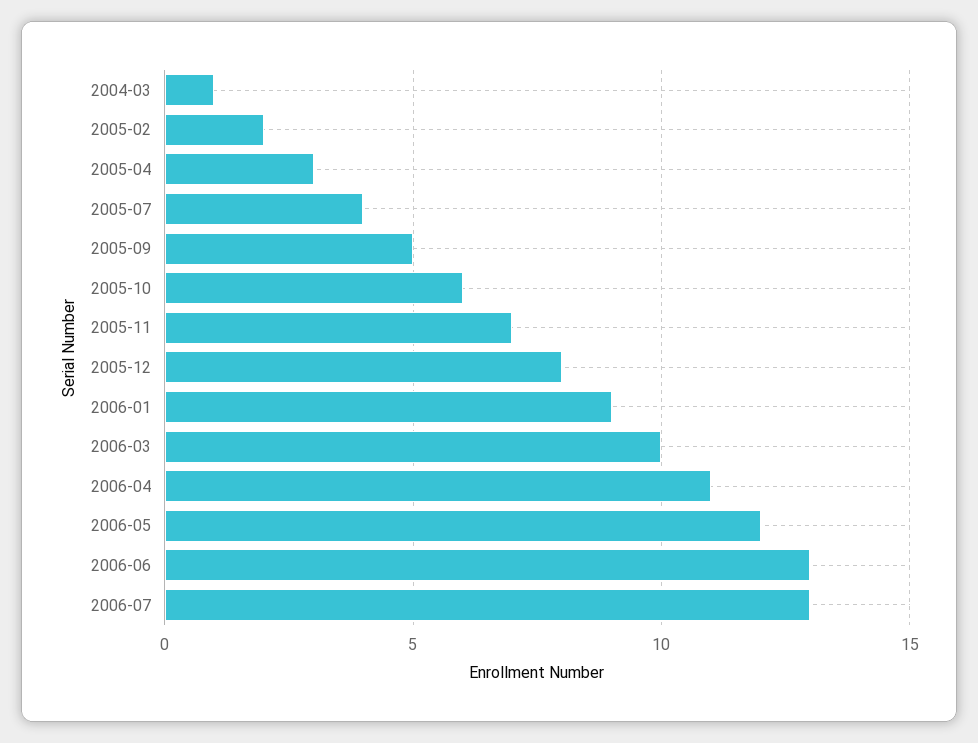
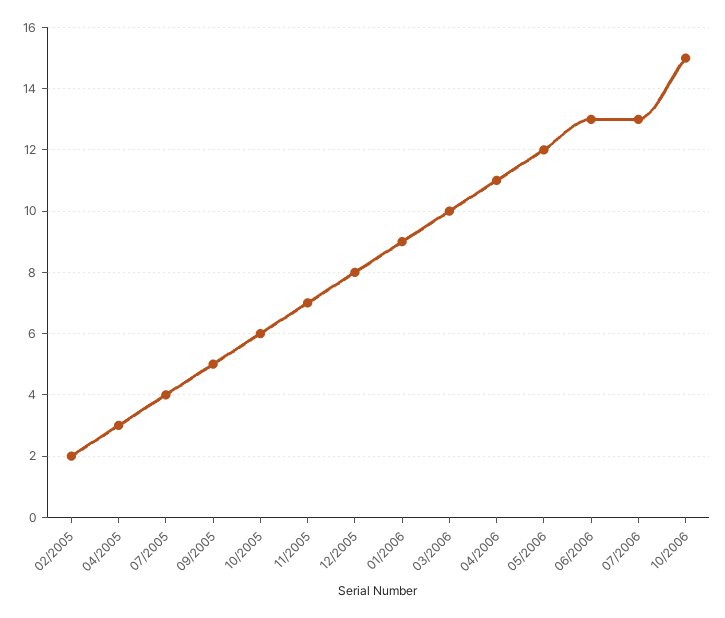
2004-03: 1 -> none
10/2006: none -> 15

